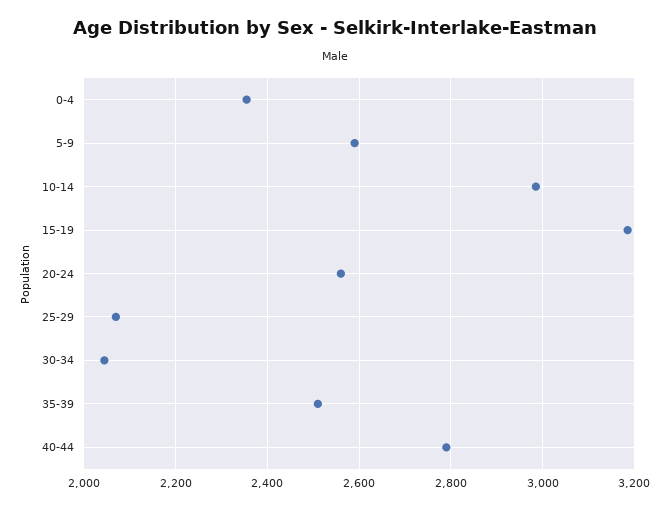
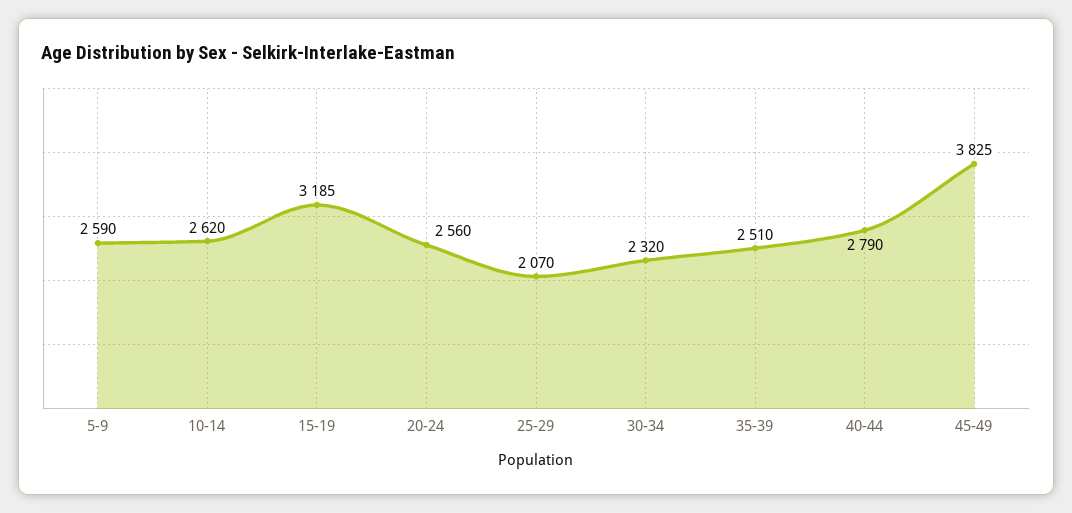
0-4: 2360 -> none
10-14: 2980 -> 2620
30-34: 2040 -> 2320
45-49: none -> 3825

